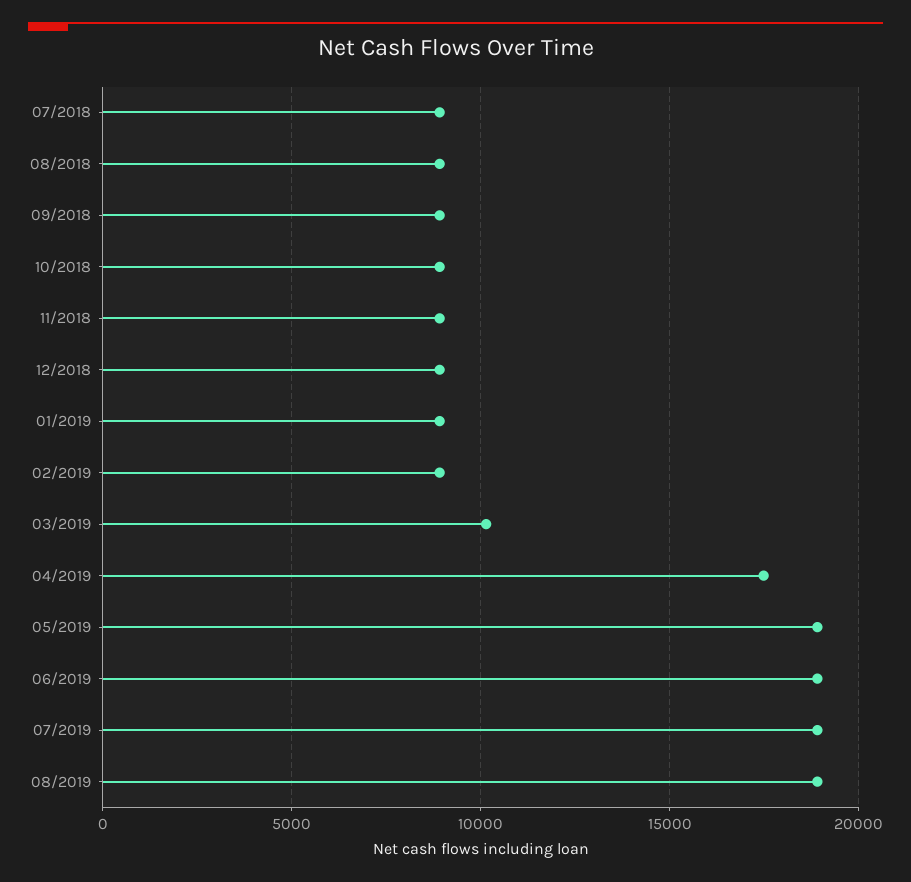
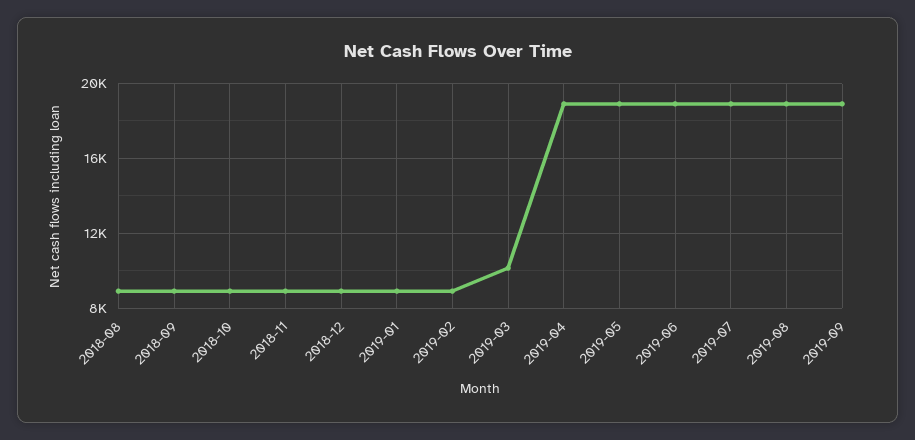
07/2018: 9000 -> none
04/2019: 17500 -> 19000
2019-09: none -> 19000

